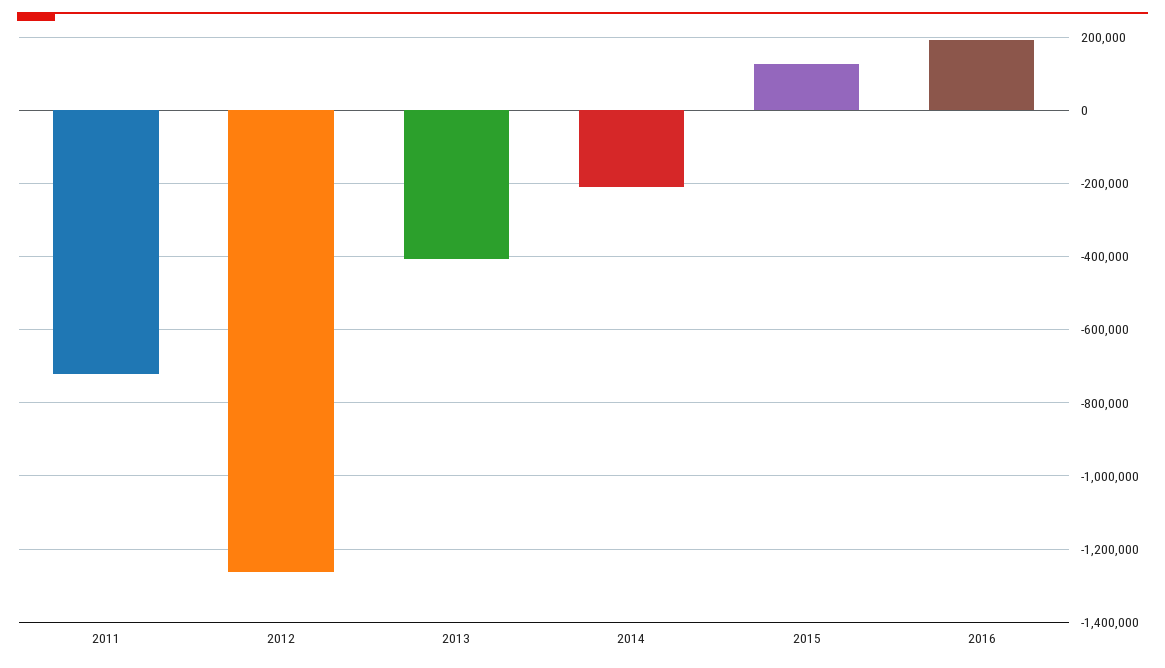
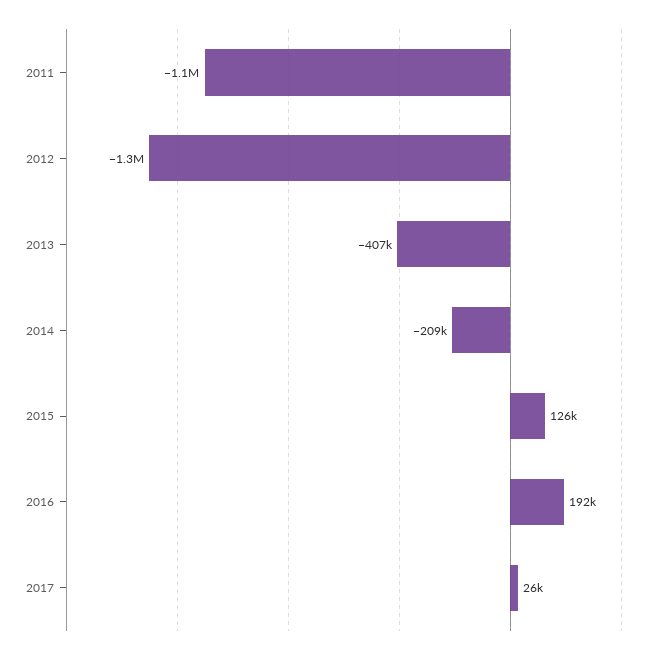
2011: -720000 -> -1100000
2017: none -> 26000

